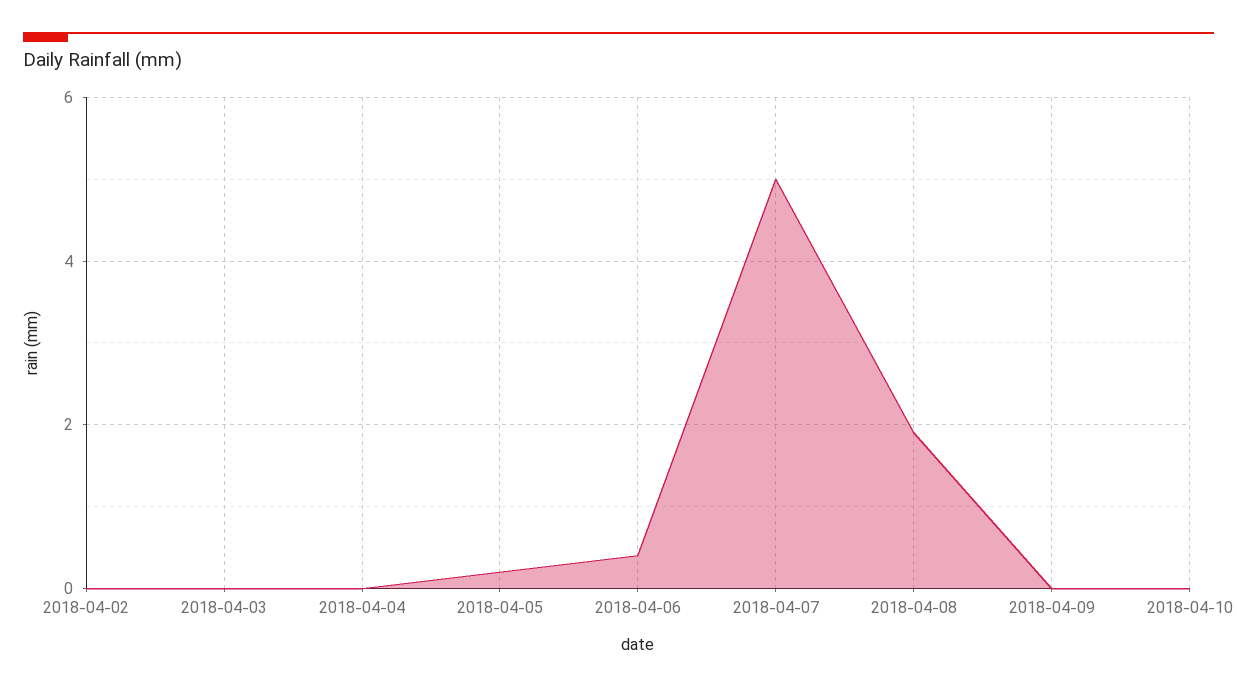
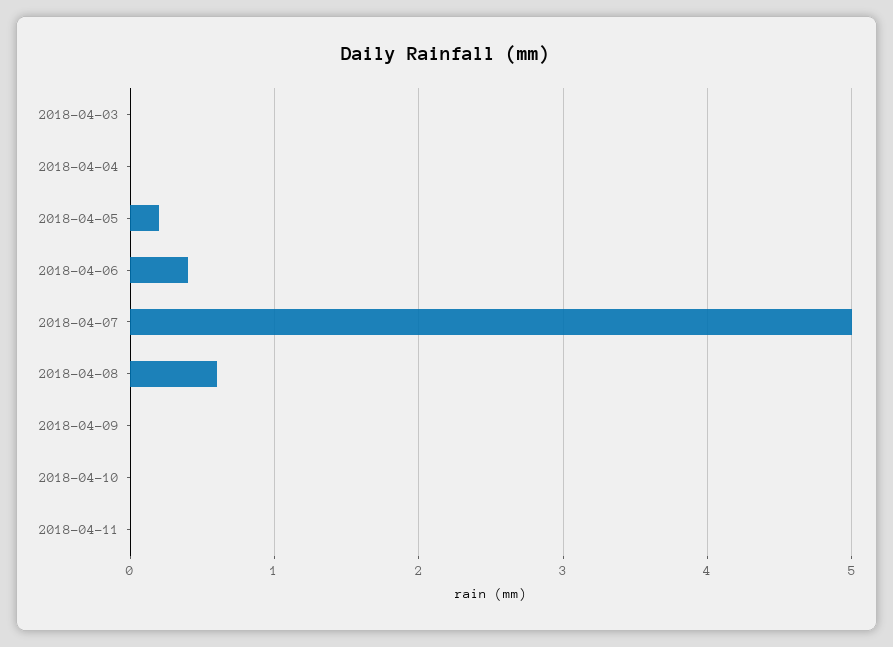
2018-04-02: 0 -> none
2018-04-08: 2 -> 0.6
2018-04-11: none -> 0

